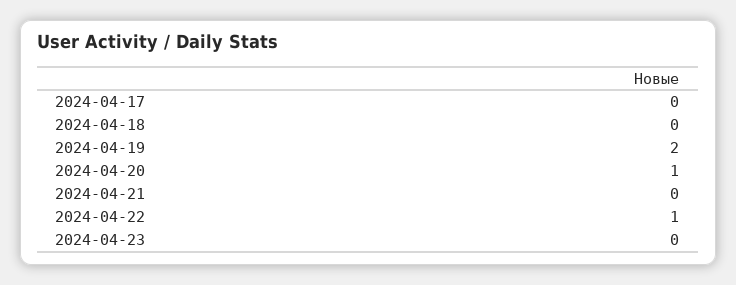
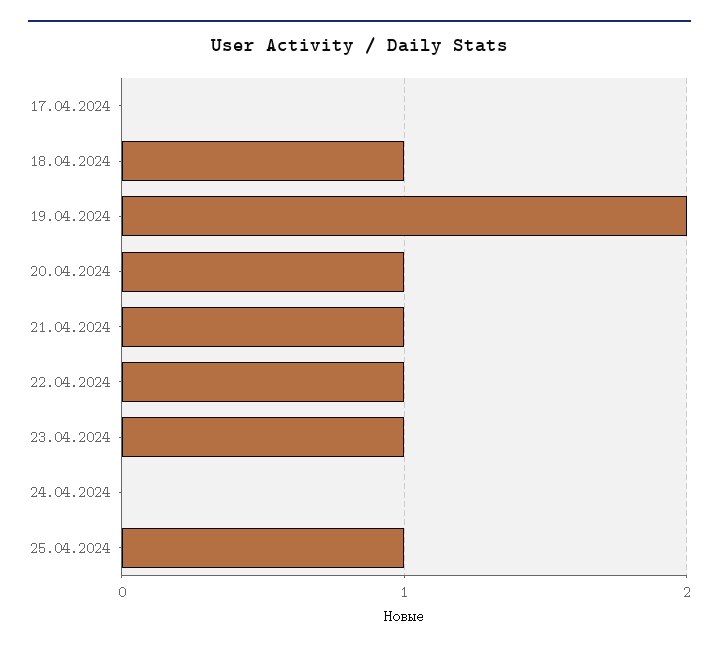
2024-04-18: 0 -> 1
2024-04-21: 0 -> 1
2024-04-23: 0 -> 1
24.04.2024: none -> 0
25.04.2024: none -> 1

